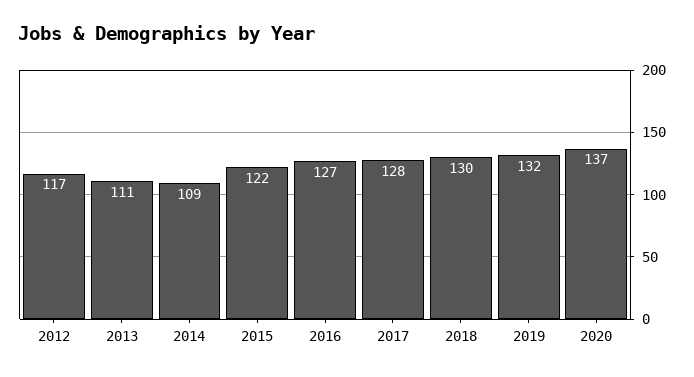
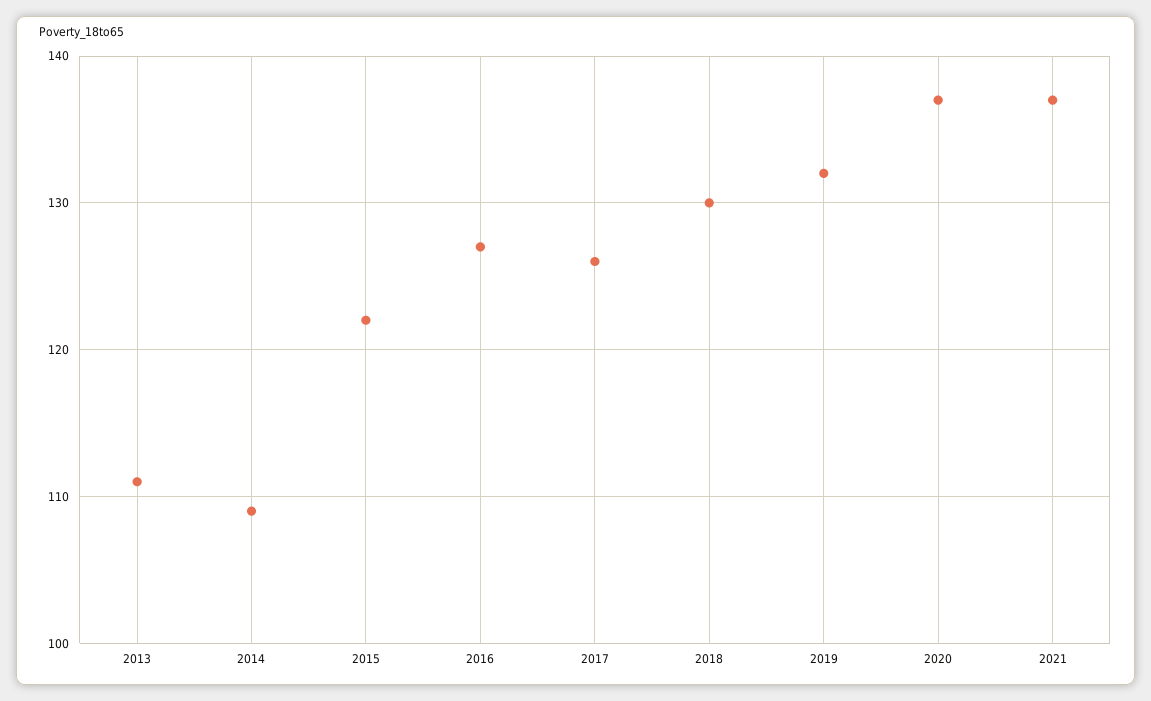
2012: 117 -> none
2017: 128 -> 126
2021: none -> 137

